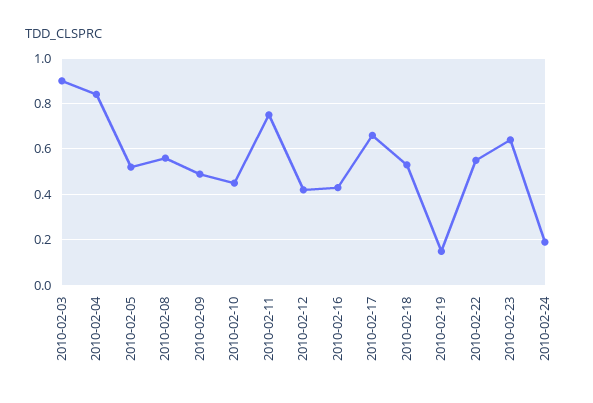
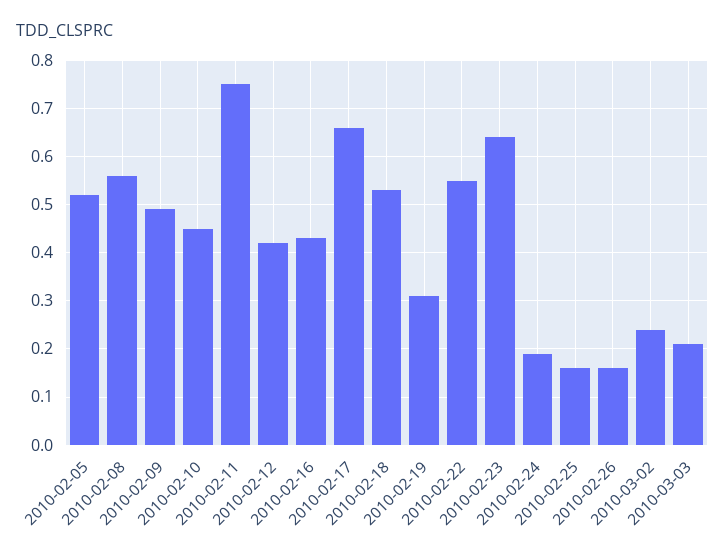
2010-02-03: 0.9 -> none
2010-02-04: 0.85 -> none
2010-02-19: 0.15 -> 0.3
2010-02-25: none -> 0.15
2010-02-26: none -> 0.15
2010-03-02: none -> 0.25
2010-03-03: none -> 0.2

